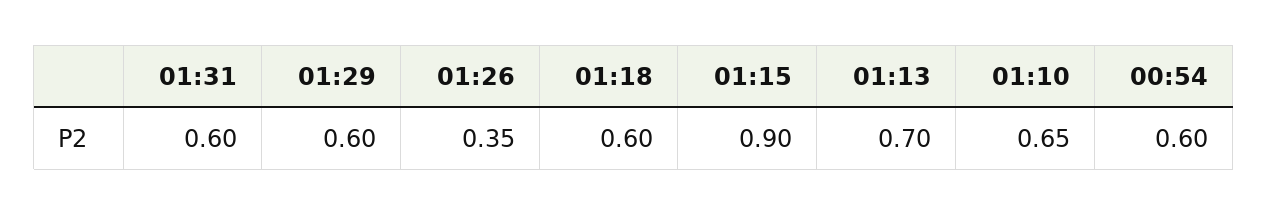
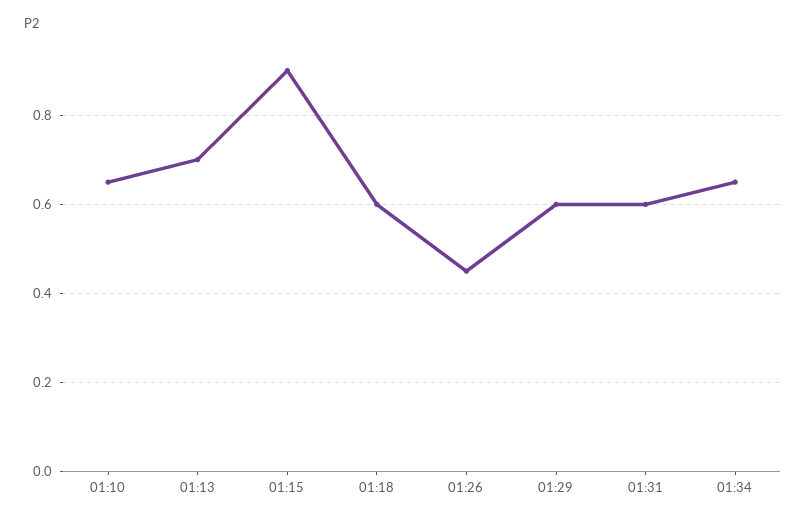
01:26: 0.35 -> 0.45
00:54: 0.6 -> none
01:34: none -> 0.65

